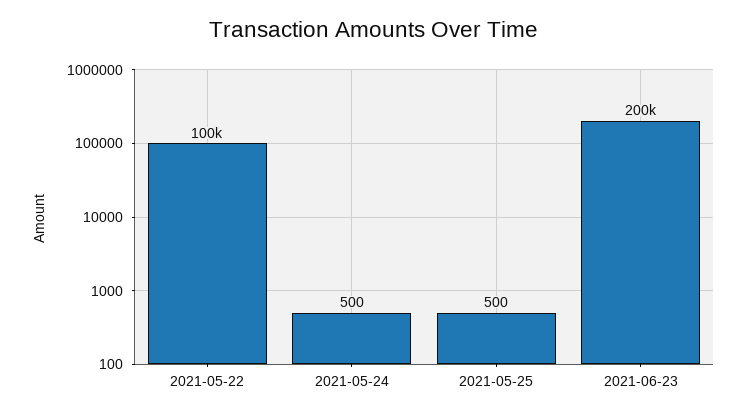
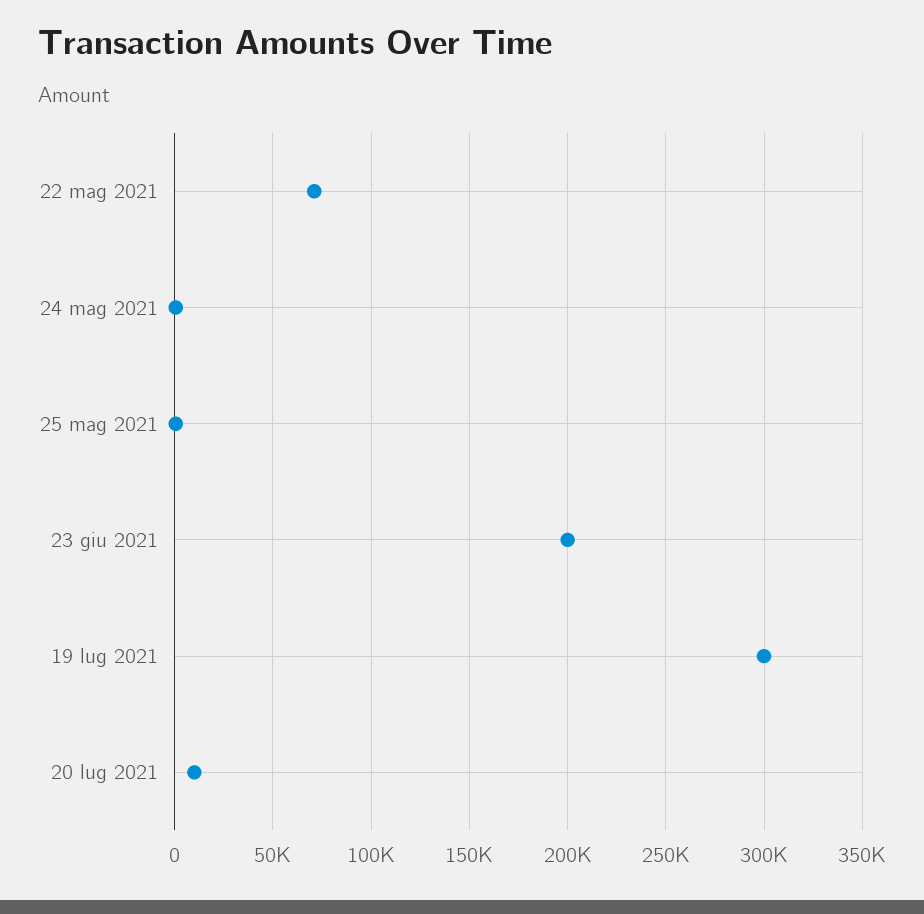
2021-05-22: 100000 -> 70000
19 lug 2021: none -> 300000
20 lug 2021: none -> 10000

